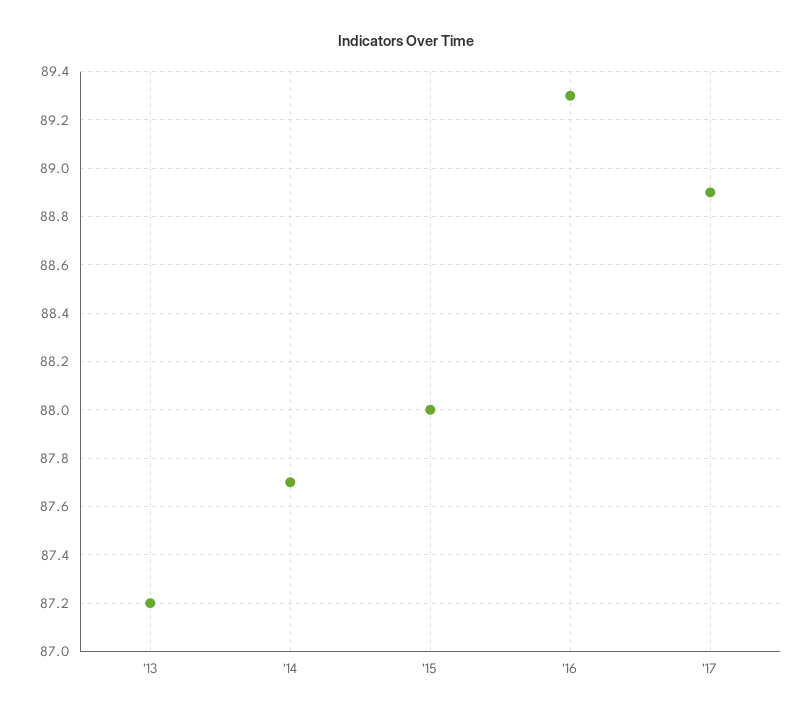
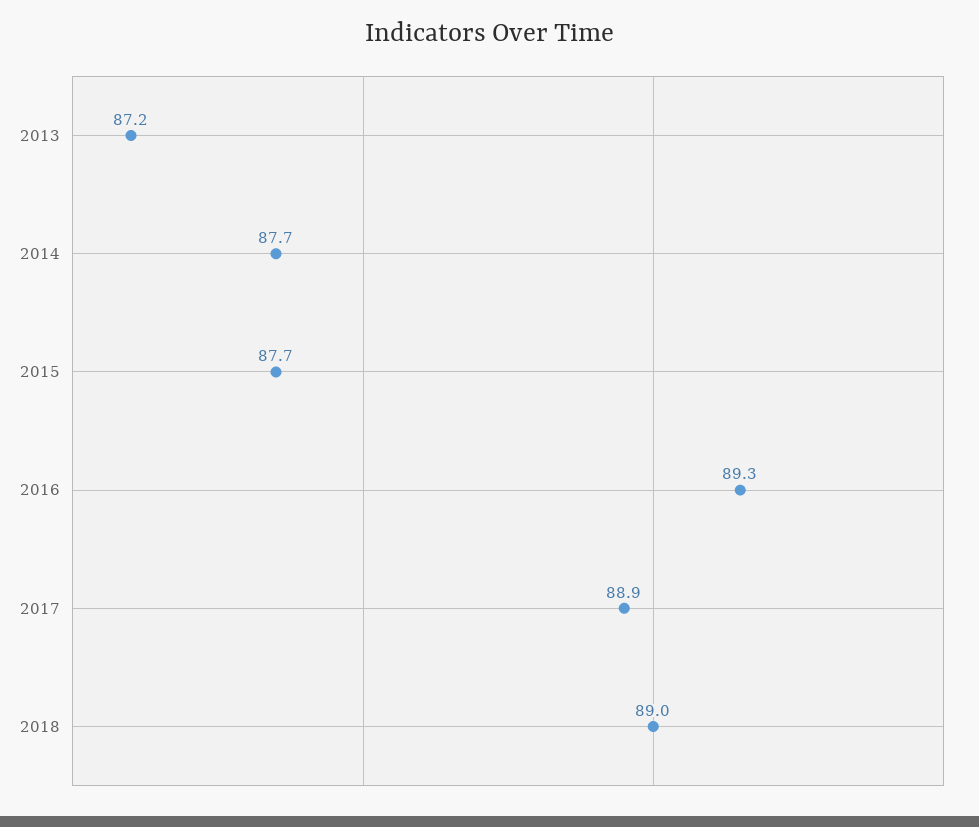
'15: 88 -> 87.7
2018: none -> 89

